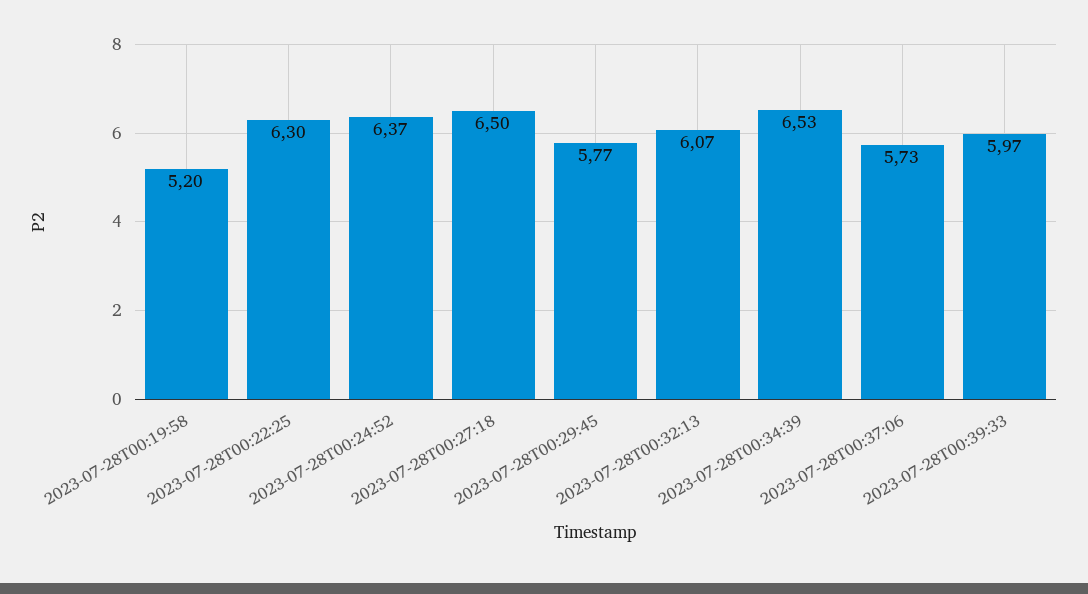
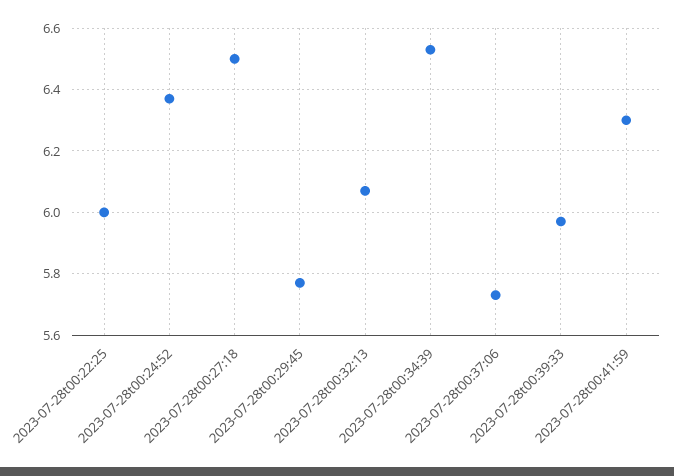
2023-07-28T00:19:58: 5.2 -> none
2023-07-28T00:22:25: 6.3 -> 6
2023-07-28t00:41:59: none -> 6.3

